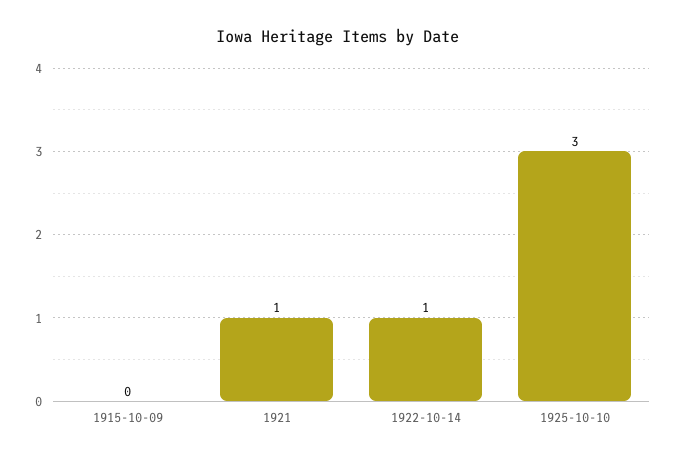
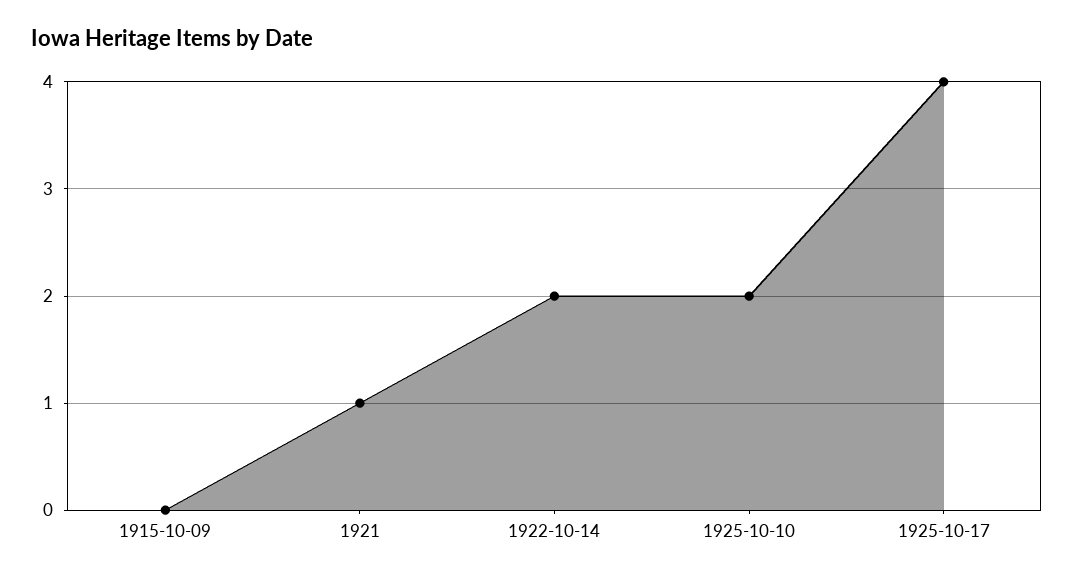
1922-10-14: 1 -> 2
1925-10-10: 3 -> 2
1925-10-17: none -> 4

